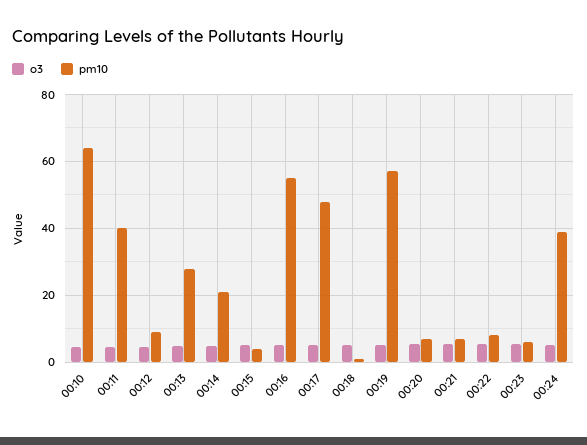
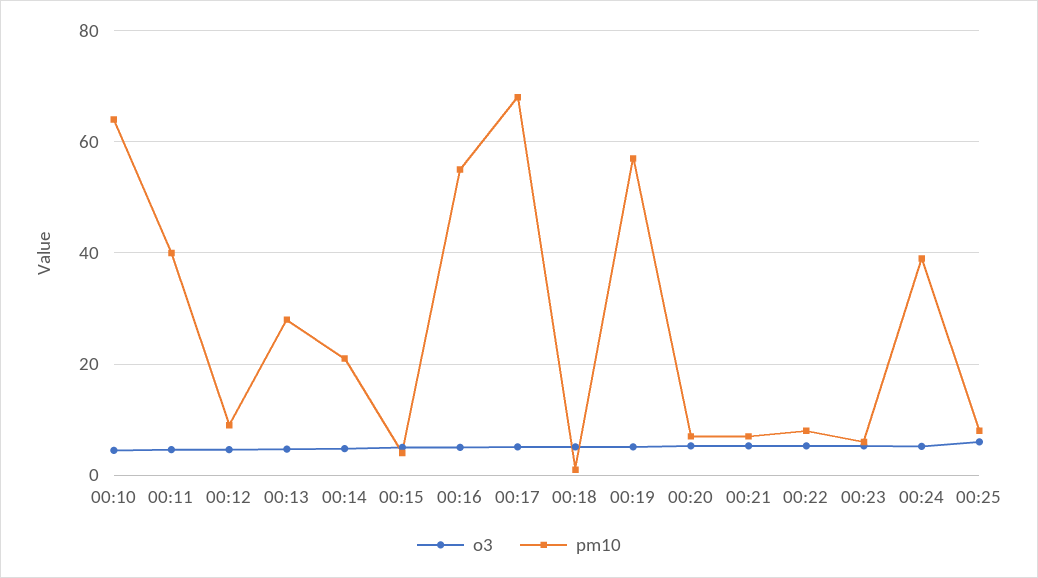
pm10, 00:17: 48 -> 68
o3, 00:25: none -> 6
pm10, 00:25: none -> 8

